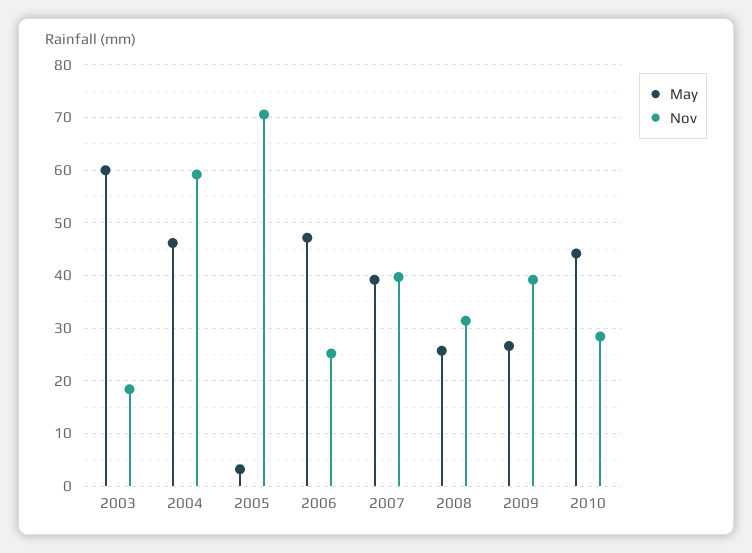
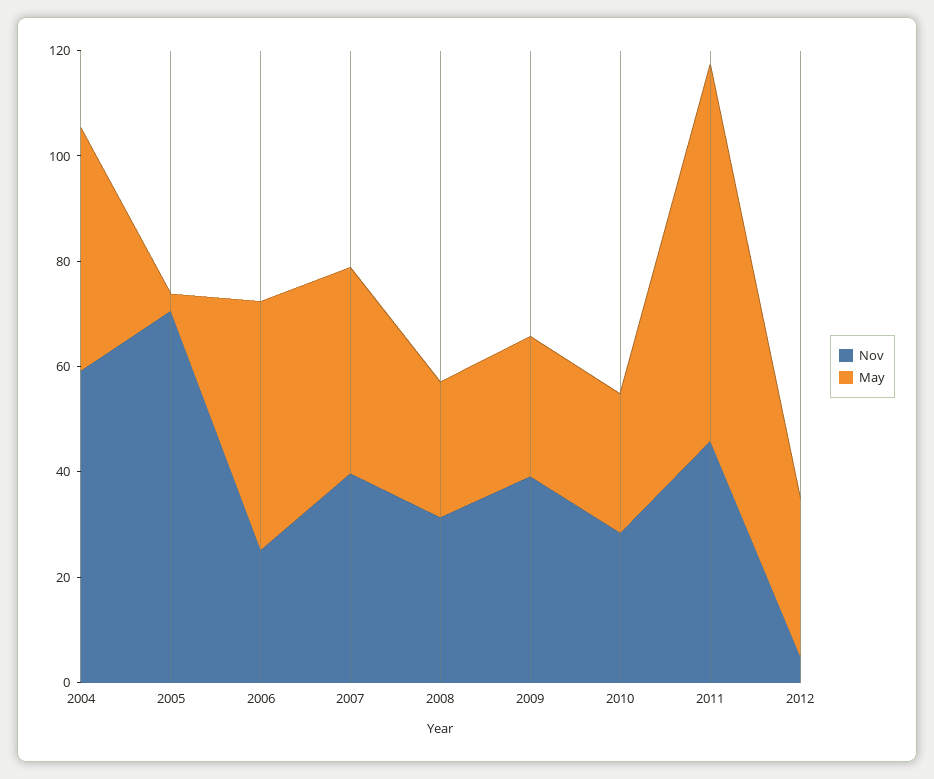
May, 2003: 60 -> none
Nov, 2003: 18 -> none
May, 2010: 44 -> 25
Nov, 2011: none -> 45
May, 2011: none -> 70
Nov, 2012: none -> 5
May, 2012: none -> 30

